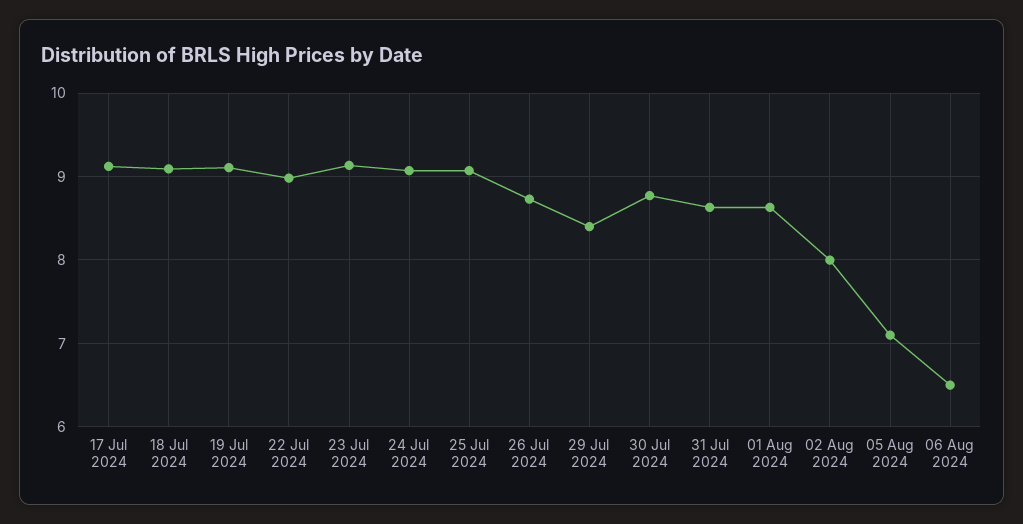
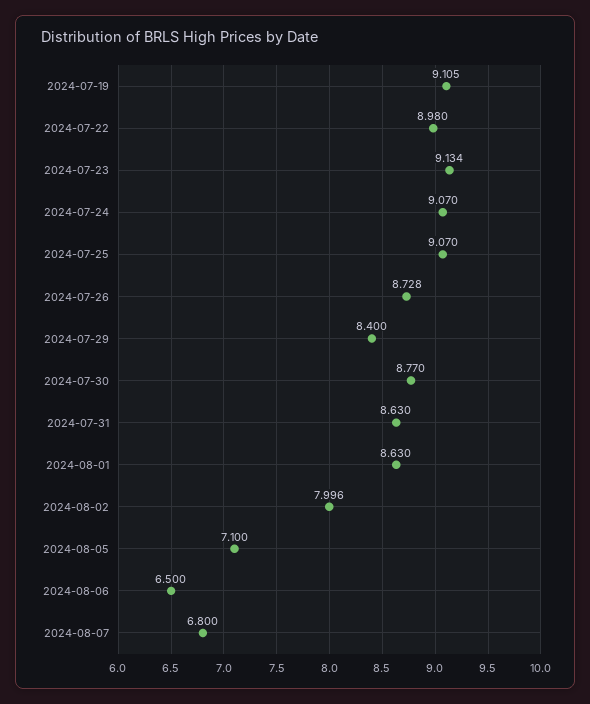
17 Jul 2024: 9.1 -> none
18 Jul 2024: 9.1 -> none
2024-08-07: none -> 6.8

